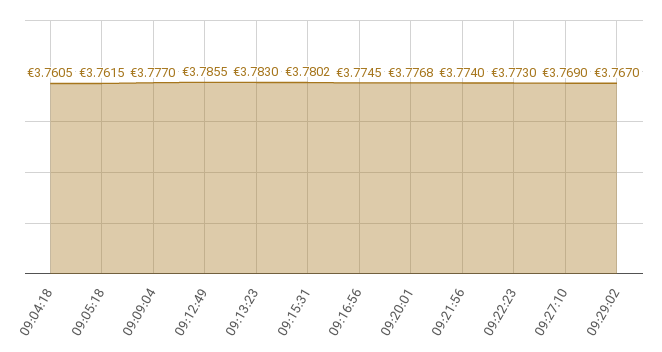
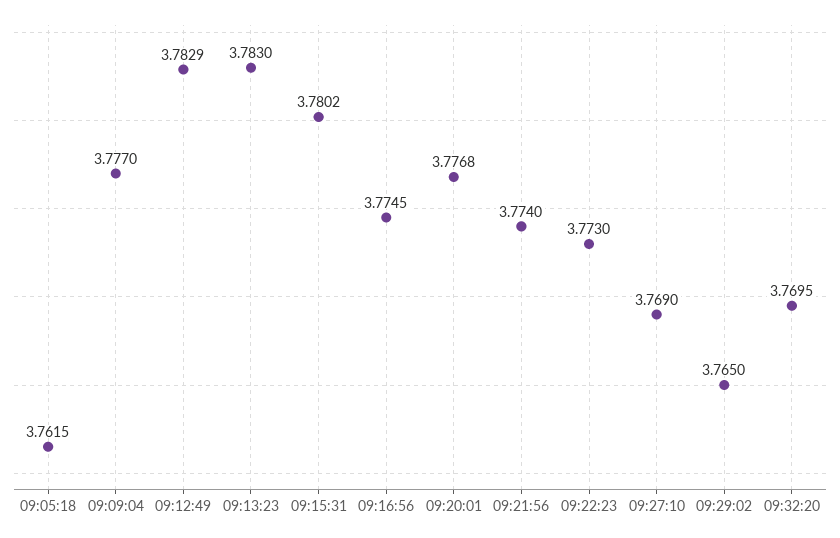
09:04:18: 3.7605 -> none
09:12:49: 3.7855 -> 3.7829
09:29:02: 3.767 -> 3.765
09:32:20: none -> 3.7695

